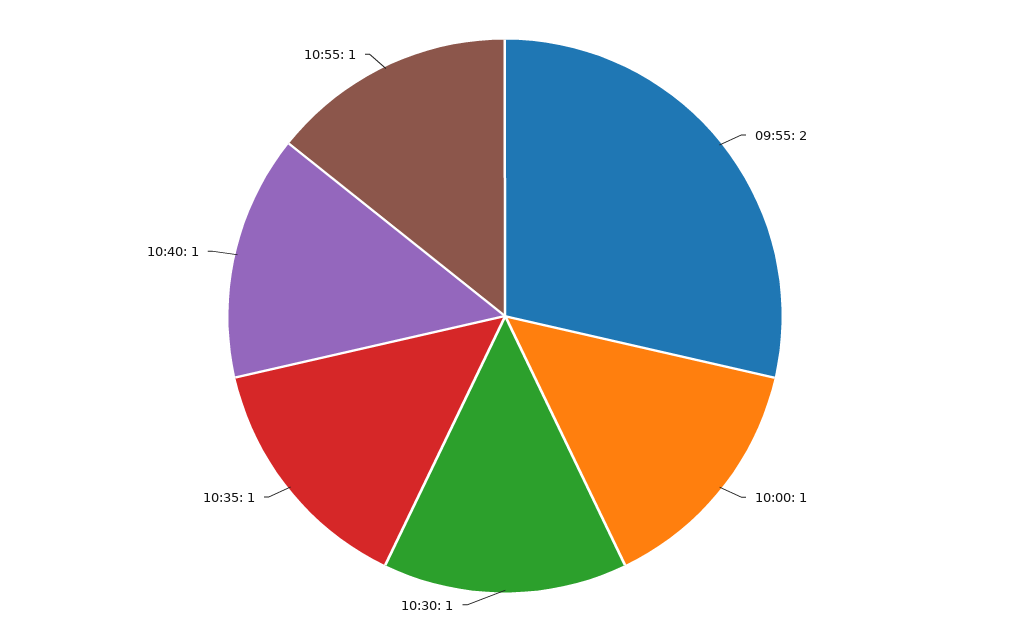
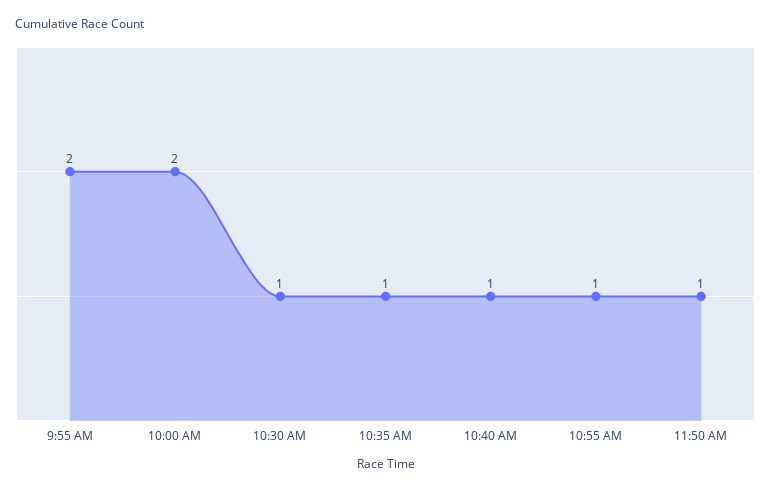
10:00: 1 -> 2
11:50 AM: none -> 1

